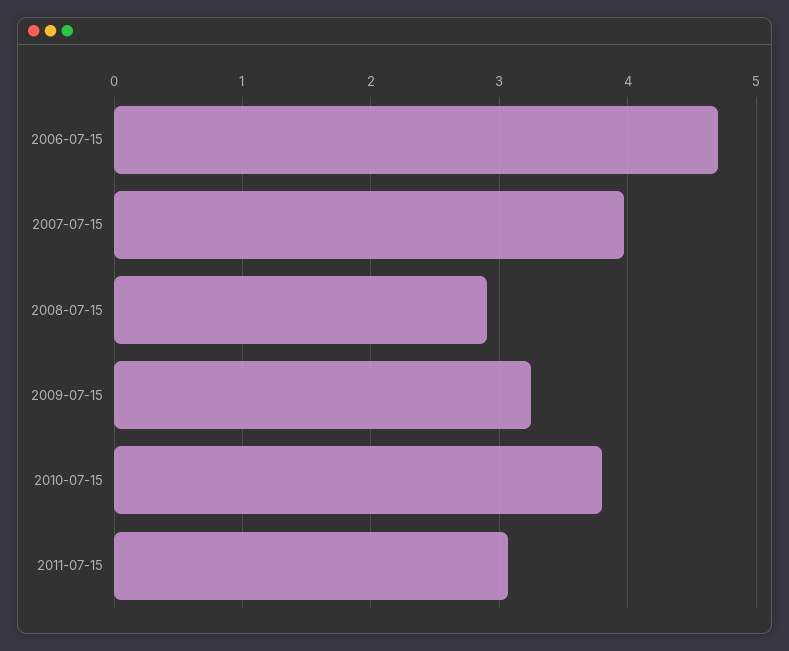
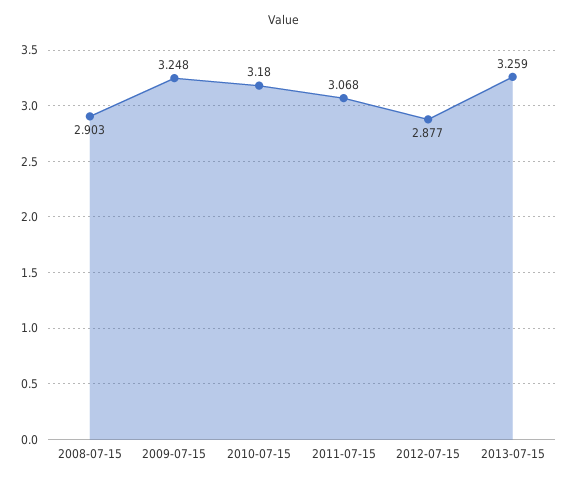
2006-07-15: 4.7 -> none
2007-07-15: 4 -> none
2010-07-15: 3.8 -> 3.18
2012-07-15: none -> 2.877
2013-07-15: none -> 3.259

